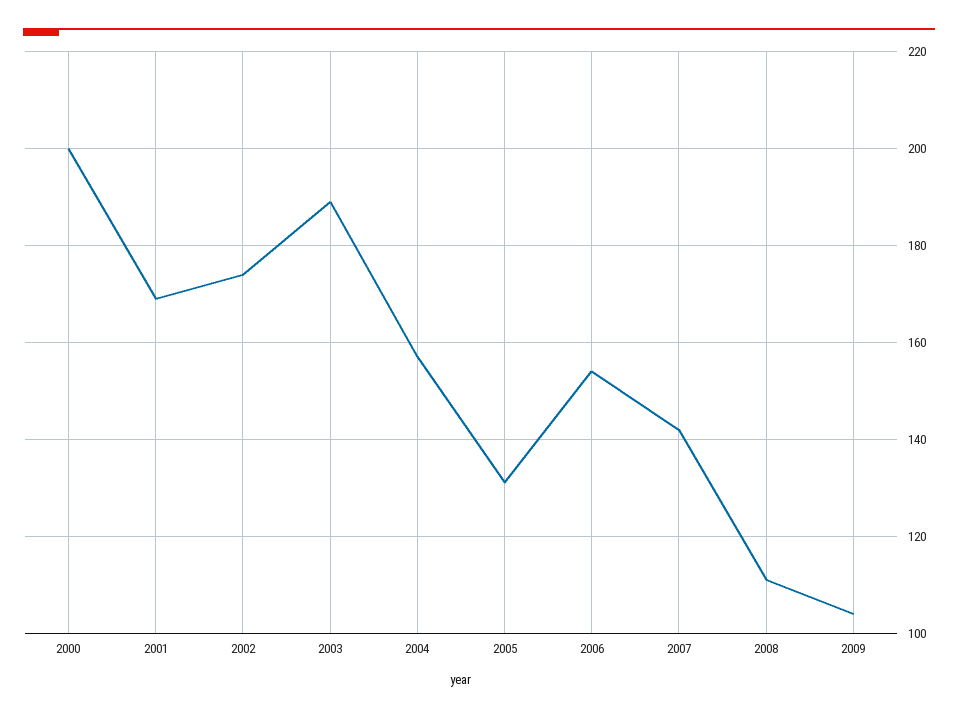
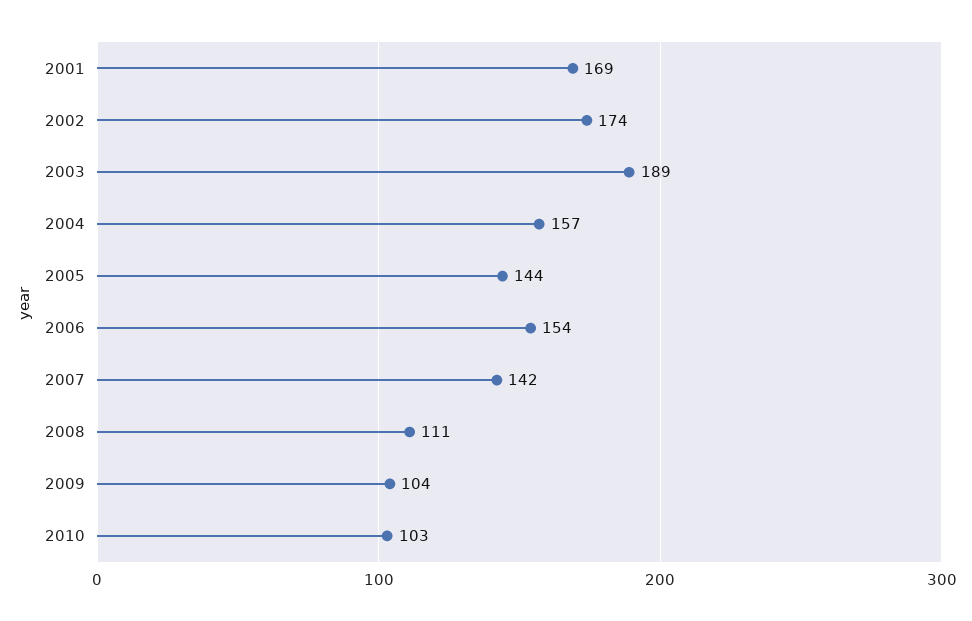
2000: 200 -> none
2005: 130 -> 144
2010: none -> 103

